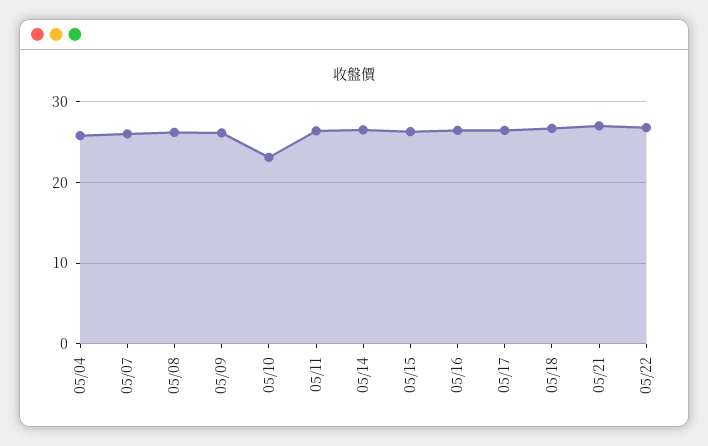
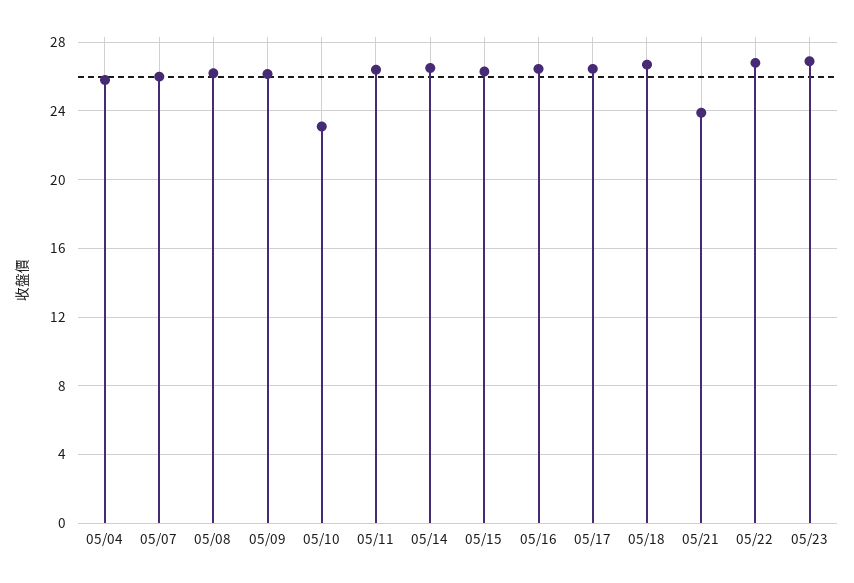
05/21: 27 -> 24
05/23: none -> 27

